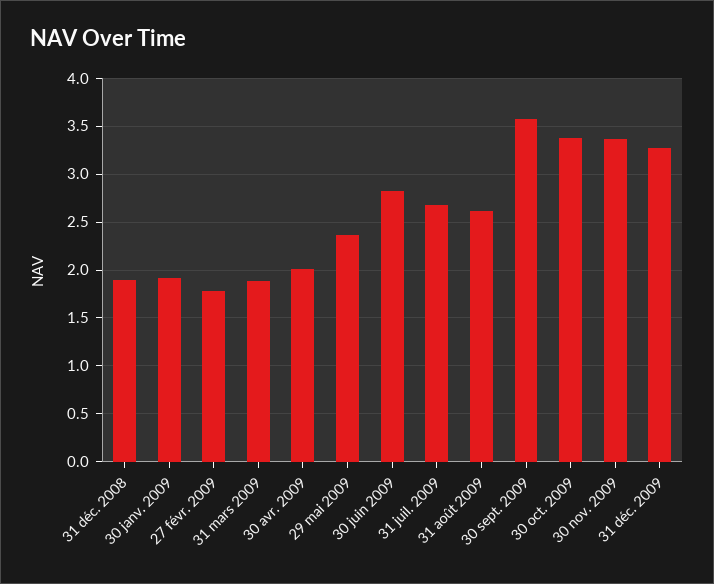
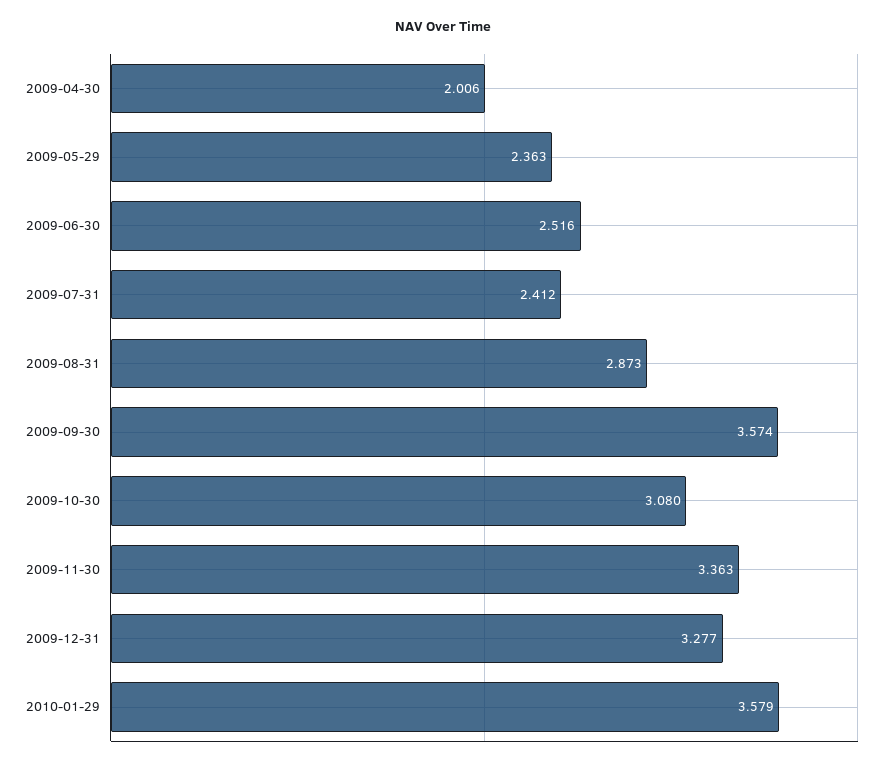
31 déc. 2008: 1.9 -> none
30 janv. 2009: 1.9 -> none
27 févr. 2009: 1.8 -> none
31 mars 2009: 1.9 -> none
30 juin 2009: 2.8 -> 2.516
31 juil. 2009: 2.7 -> 2.412
31 août 2009: 2.6 -> 2.873
30 oct. 2009: 3.4 -> 3.08
2010-01-29: none -> 3.579

